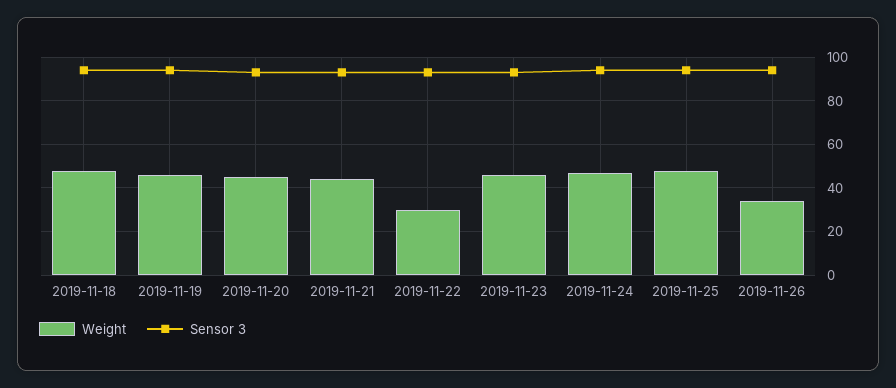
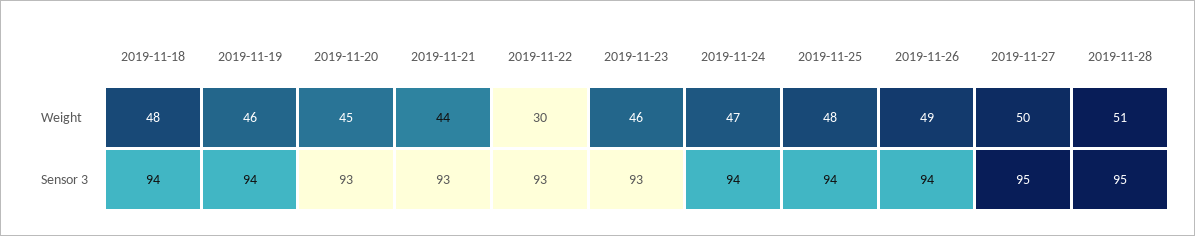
Weight, 2019-11-26: 35 -> 49
Weight, 2019-11-27: none -> 50
Weight, 2019-11-28: none -> 51
Sensor 3, 2019-11-27: none -> 95
Sensor 3, 2019-11-28: none -> 95

